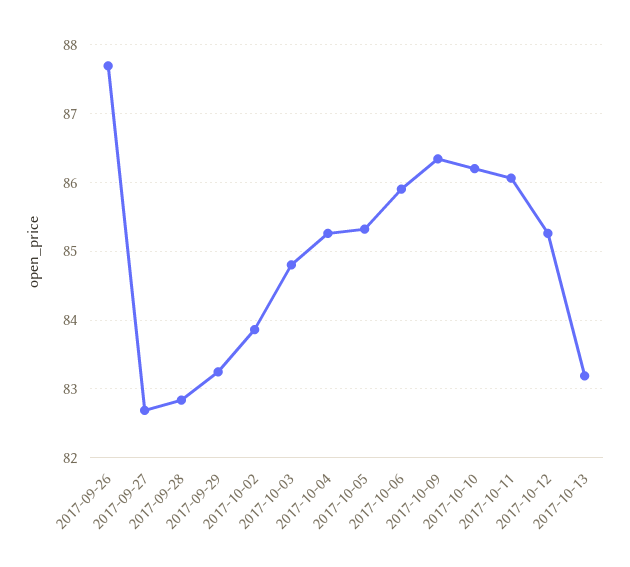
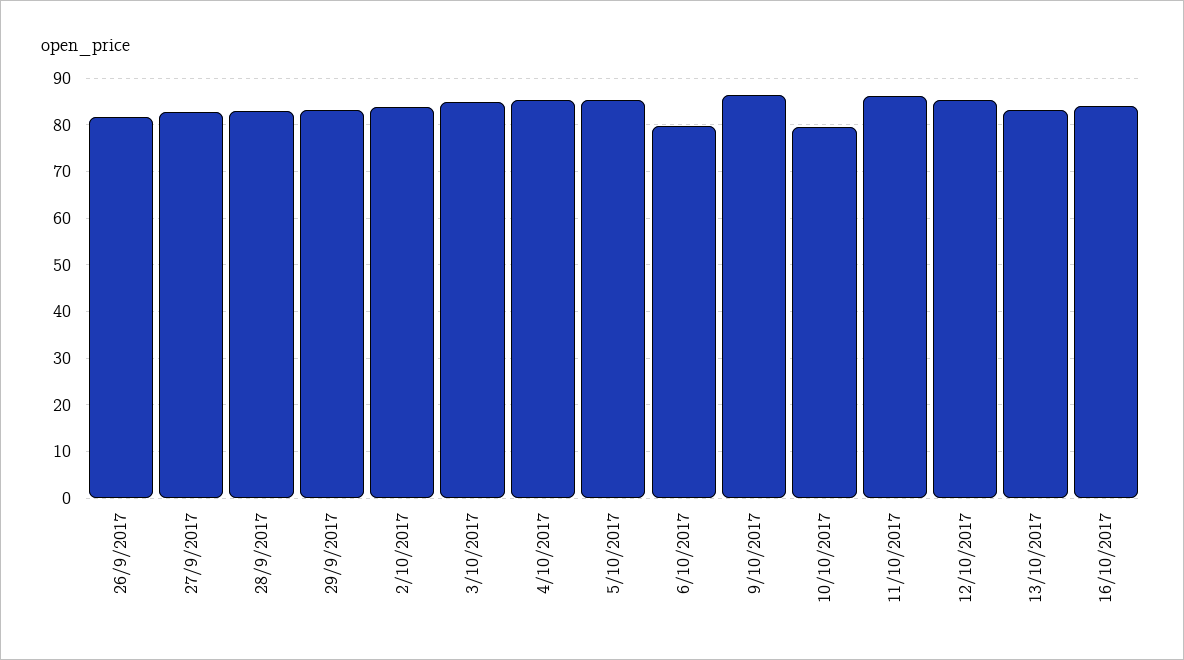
2017-09-26: 87.7 -> 82
2017-10-06: 85.9 -> 80
2017-10-10: 86.2 -> 80
16/10/2017: none -> 84

